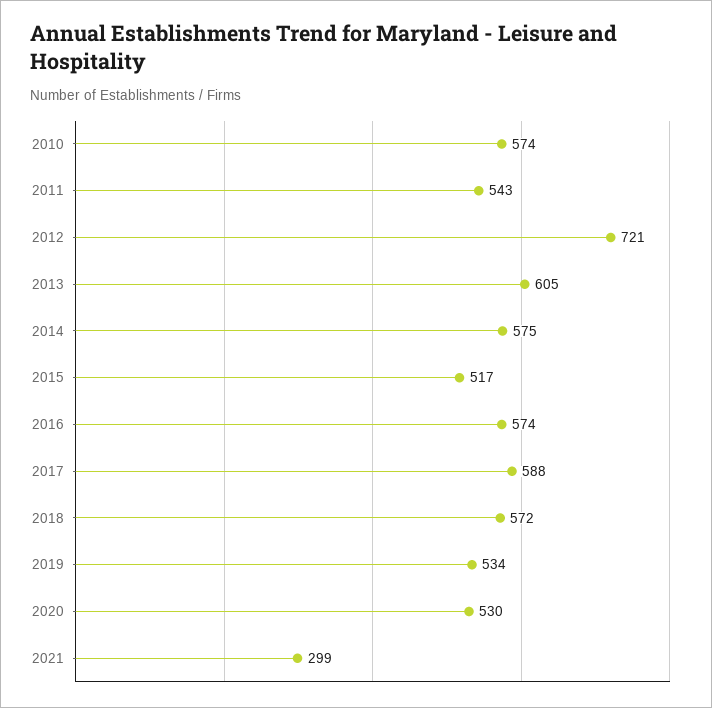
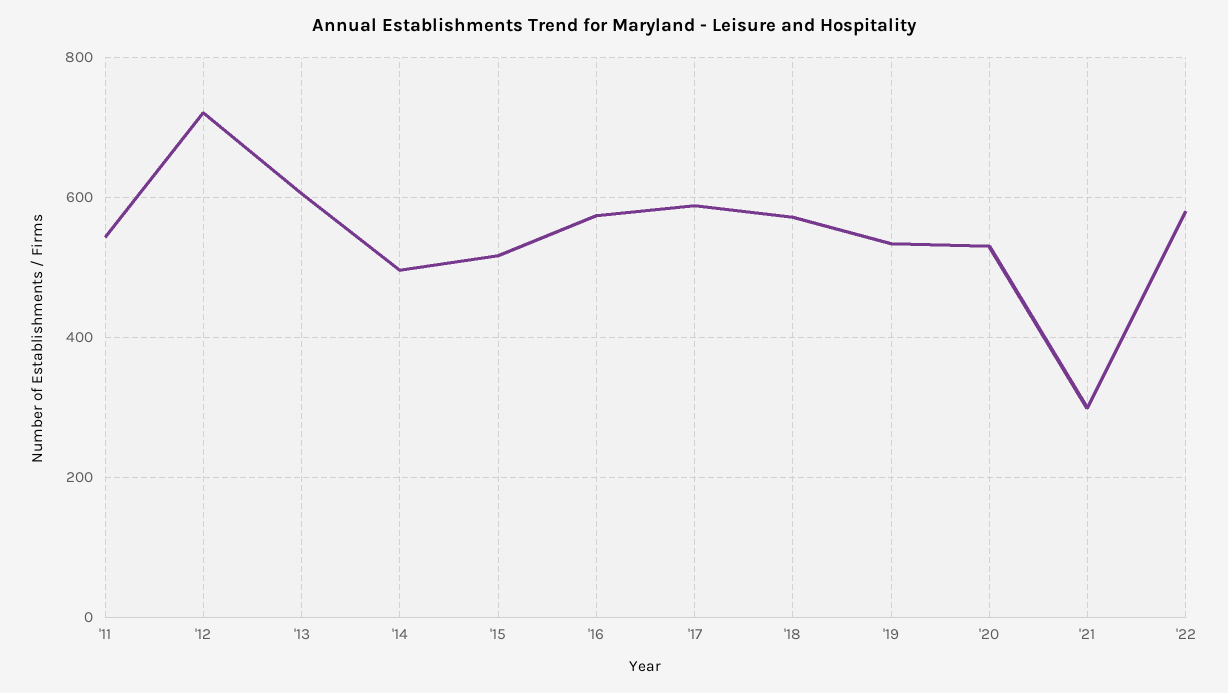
2010: 574 -> none
2014: 575 -> 500
'22: none -> 580

